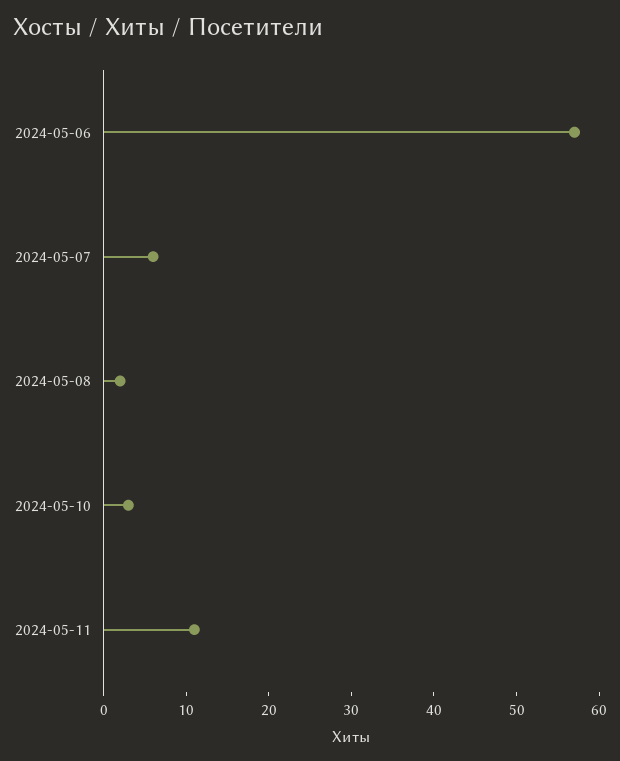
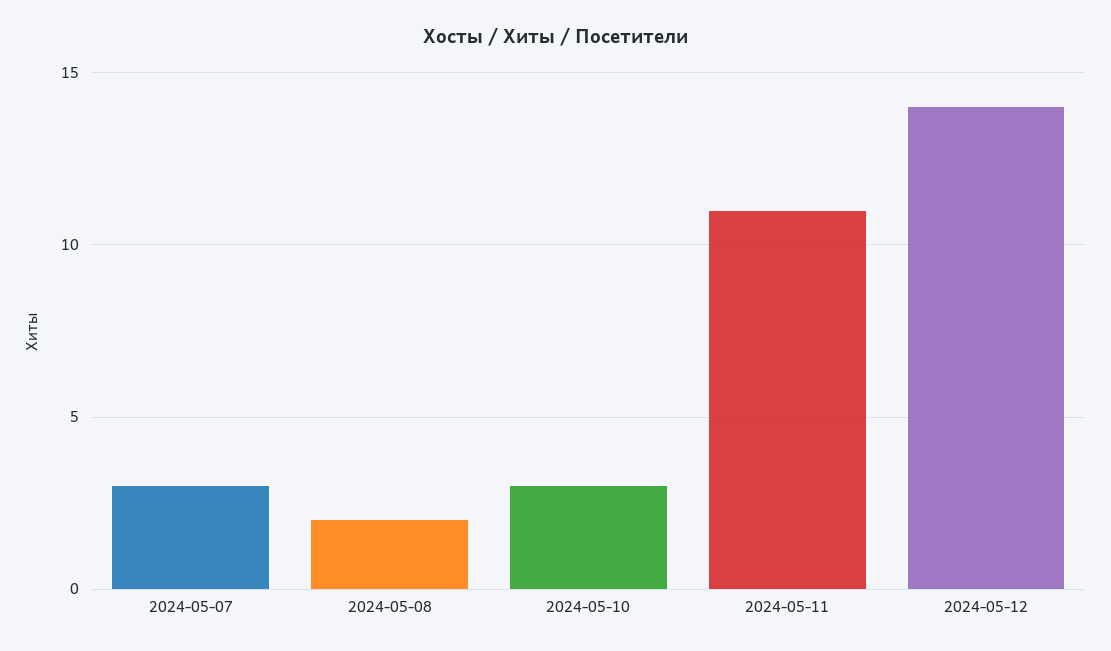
2024-05-06: 57 -> none
2024-05-07: 6 -> 3
2024-05-12: none -> 14

